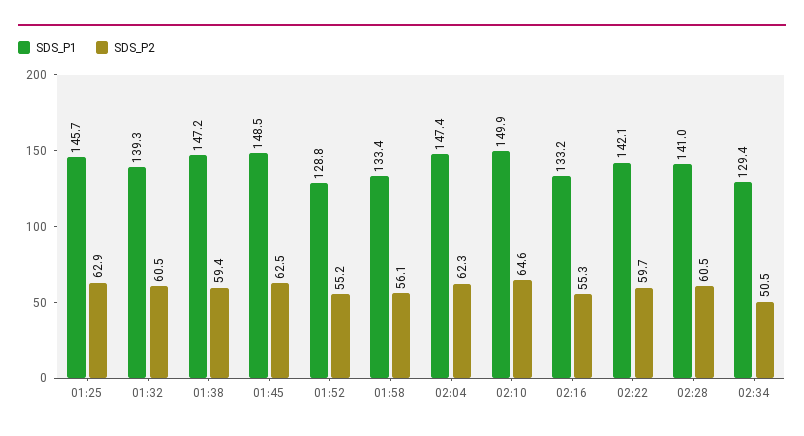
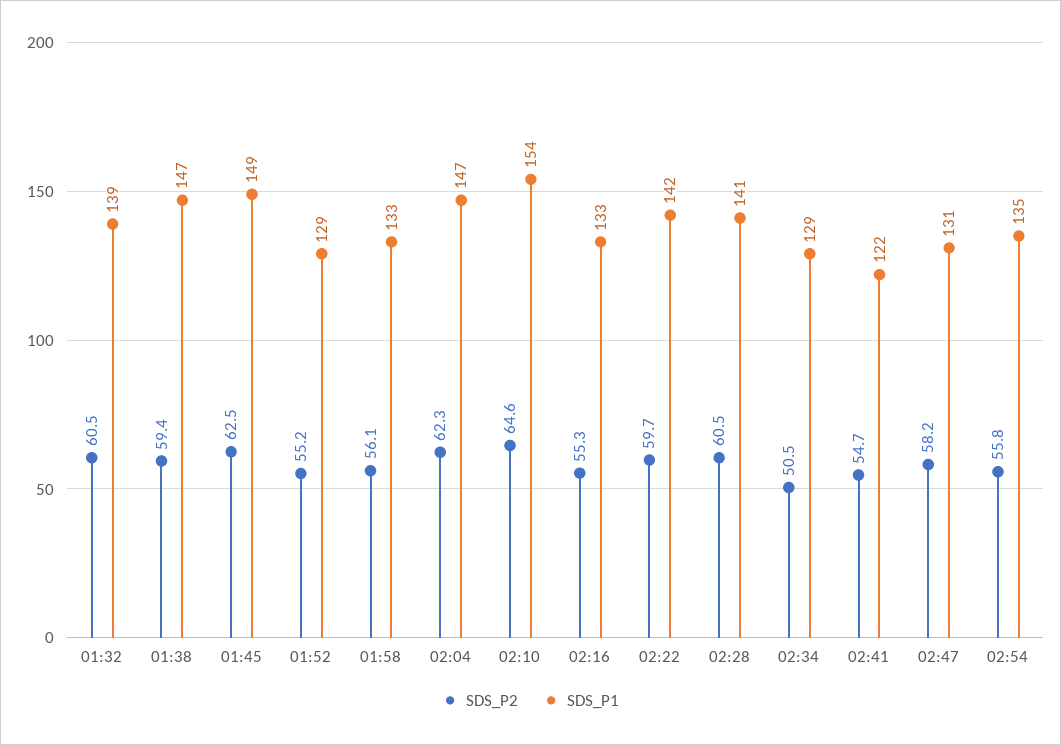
SDS_P1, 01:25: 145.7 -> none
SDS_P2, 01:25: 62.9 -> none
SDS_P1, 02:10: 149.9 -> 154
SDS_P2, 02:41: none -> 54.7
SDS_P1, 02:41: none -> 122
SDS_P2, 02:47: none -> 58.2
SDS_P1, 02:47: none -> 131
SDS_P2, 02:54: none -> 55.8
SDS_P1, 02:54: none -> 135

